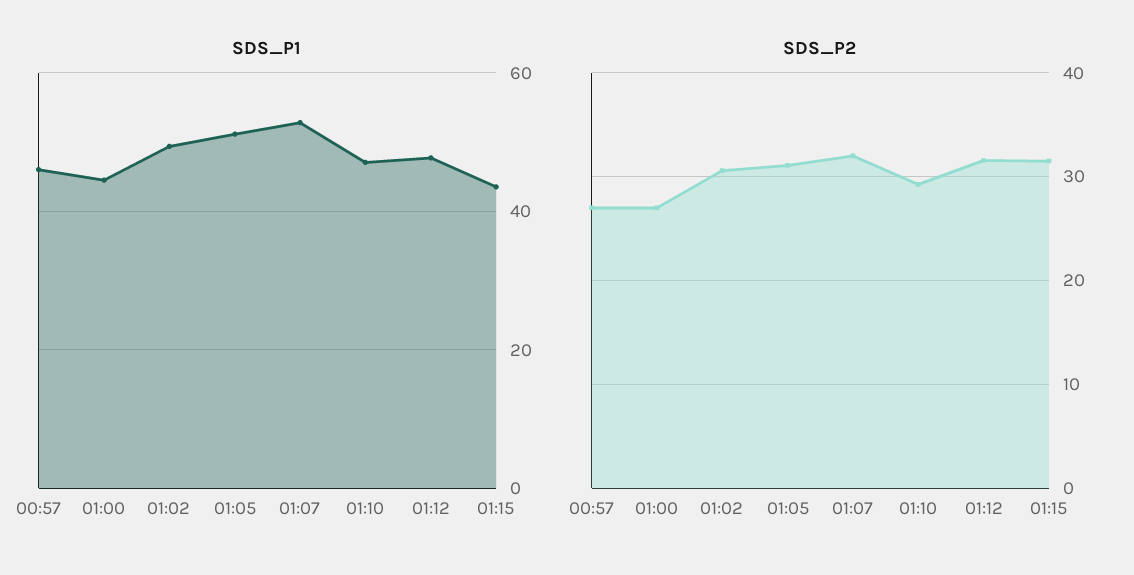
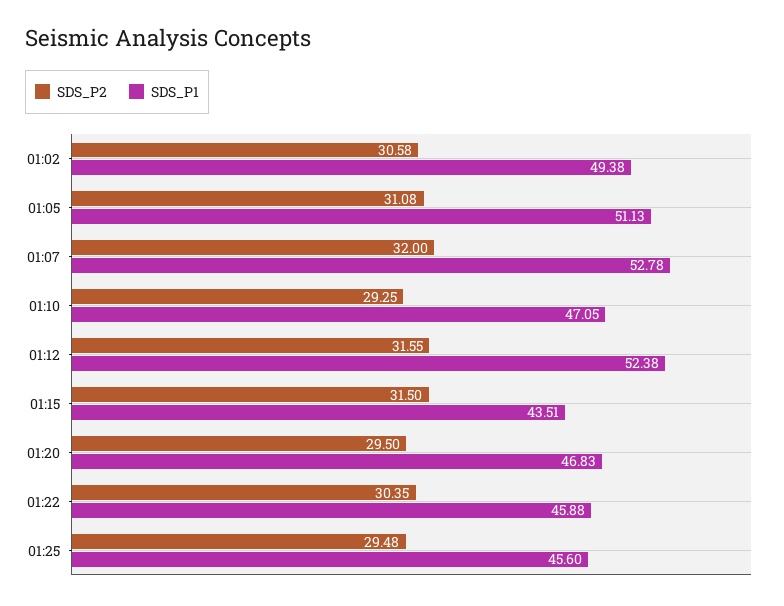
SDS_P1, 00:57: 46 -> none
SDS_P1, 01:00: 44 -> none
SDS_P1, 01:12: 48 -> 52.38
SDS_P2, 00:57: 27 -> none
SDS_P2, 01:00: 27 -> none
SDS_P2, 01:20: none -> 29.5
SDS_P1, 01:20: none -> 46.83
SDS_P2, 01:22: none -> 30.35
SDS_P1, 01:22: none -> 45.88
SDS_P2, 01:25: none -> 29.48
SDS_P1, 01:25: none -> 45.6

